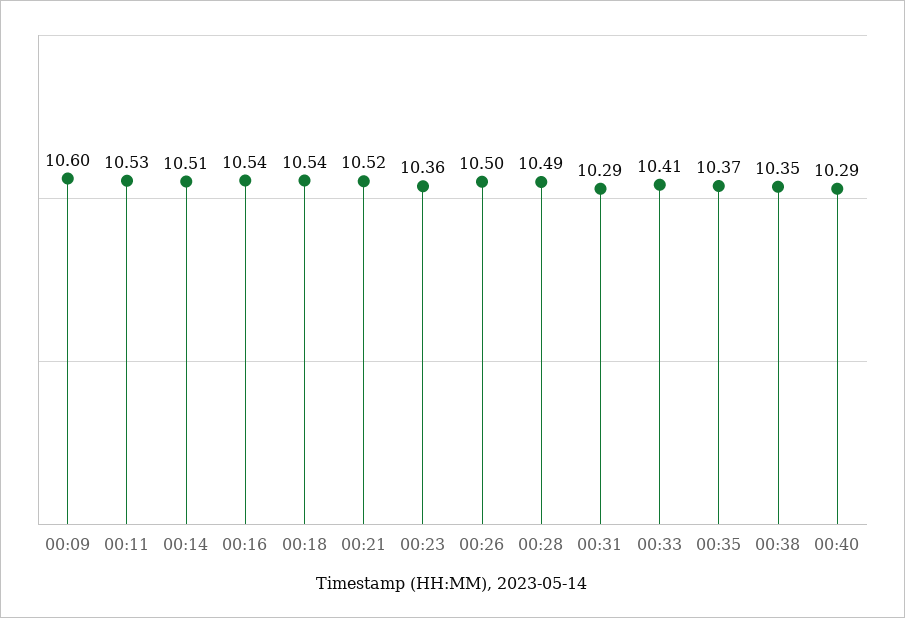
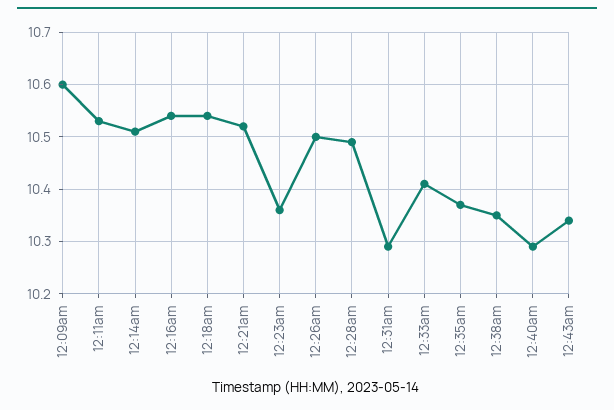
12:43am: none -> 10.35

